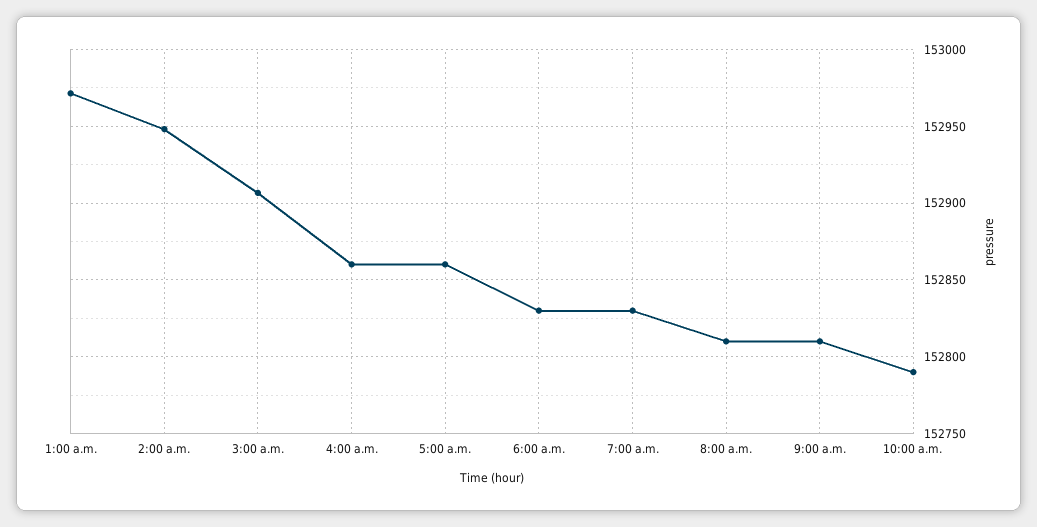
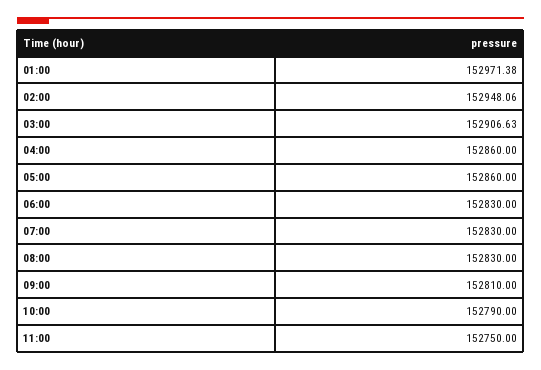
8:00 a.m.: 152810 -> 152830
11:00: none -> 152750

